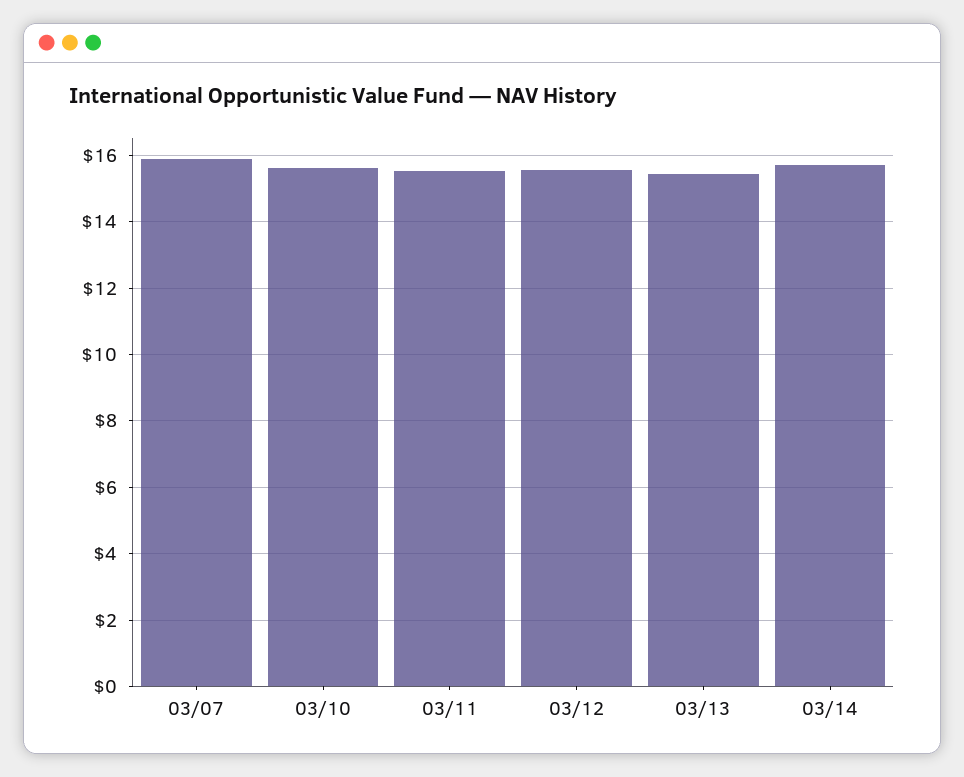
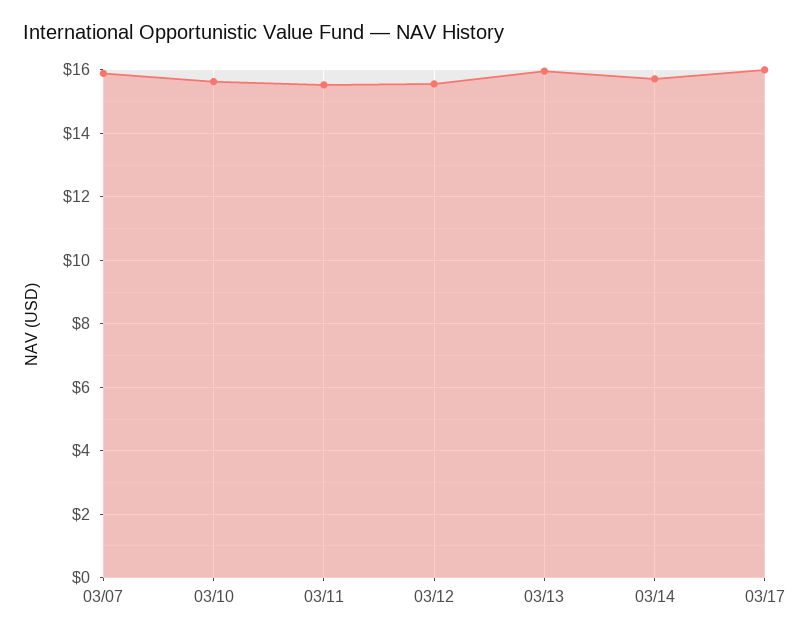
03/13: 15.4 -> 16
03/17: none -> 16

